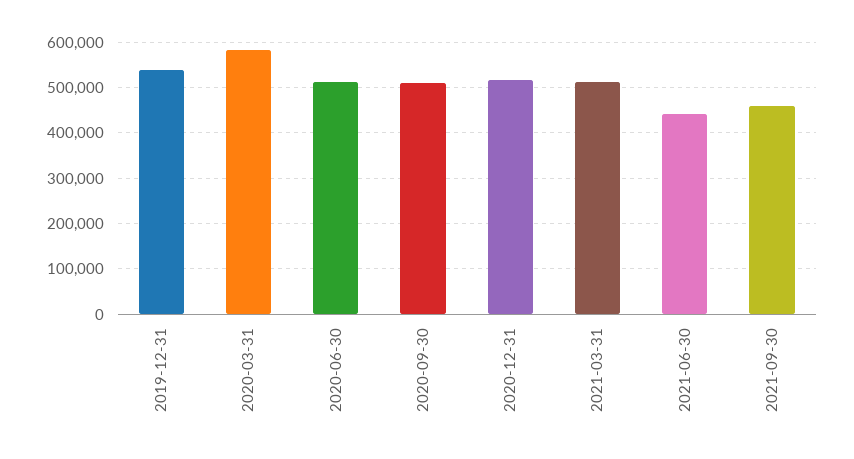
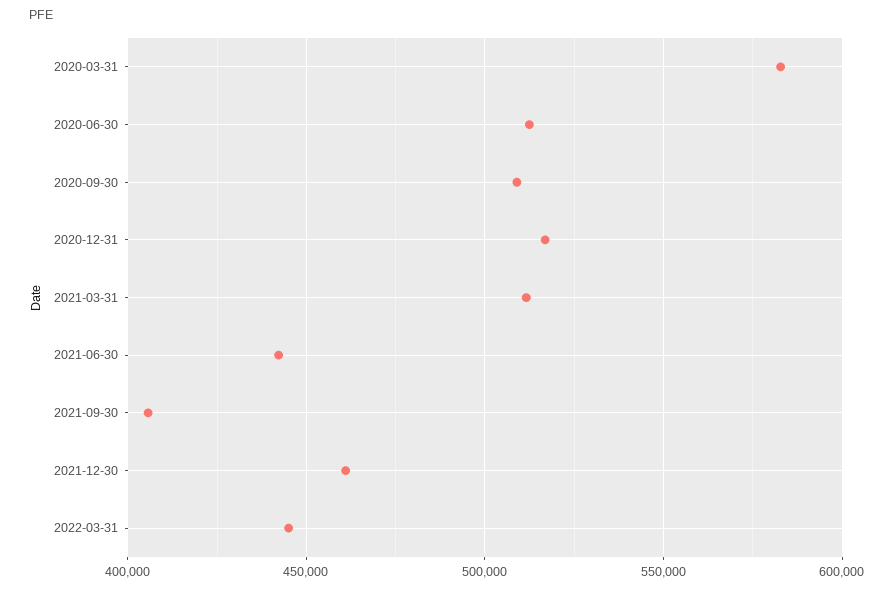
2019-12-31: 540000 -> none
2021-09-30: 460000 -> 405000
2021-12-30: none -> 460000
2022-03-31: none -> 445000

